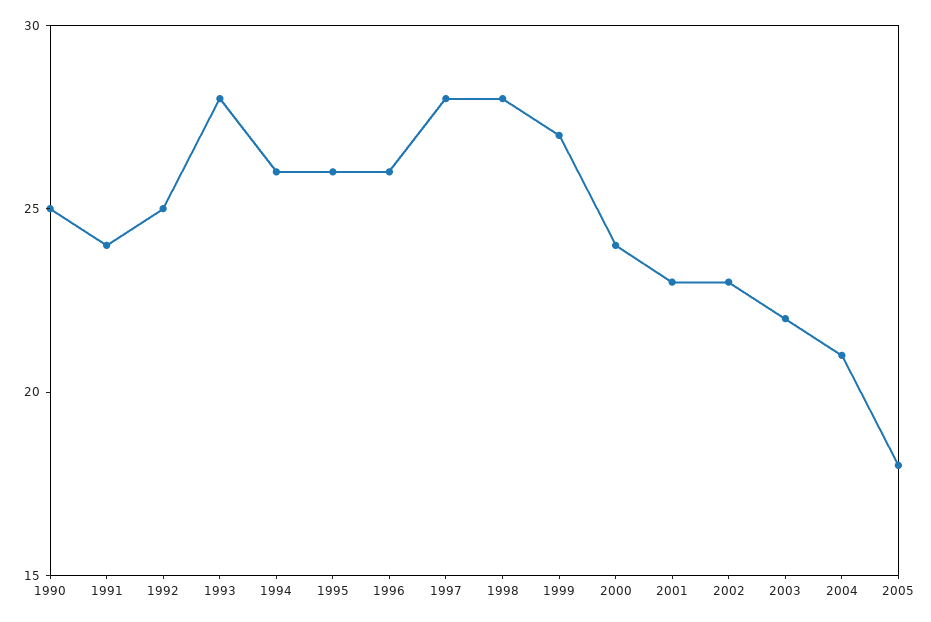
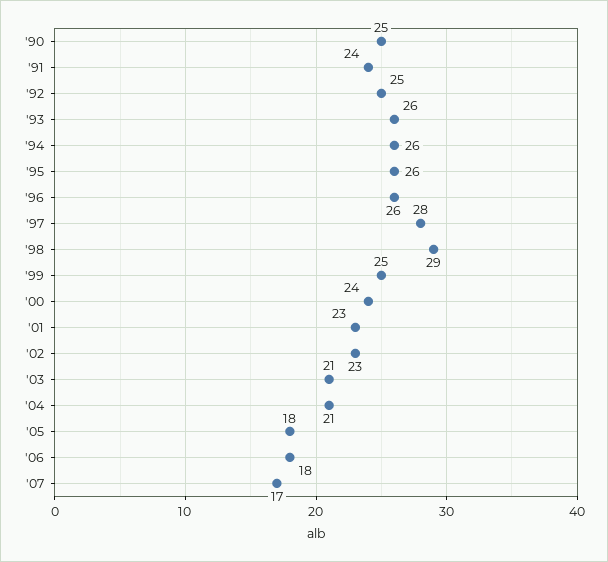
1993: 28 -> 26
1998: 28 -> 29
1999: 27 -> 25
2003: 22 -> 21
'06: none -> 18
'07: none -> 17

